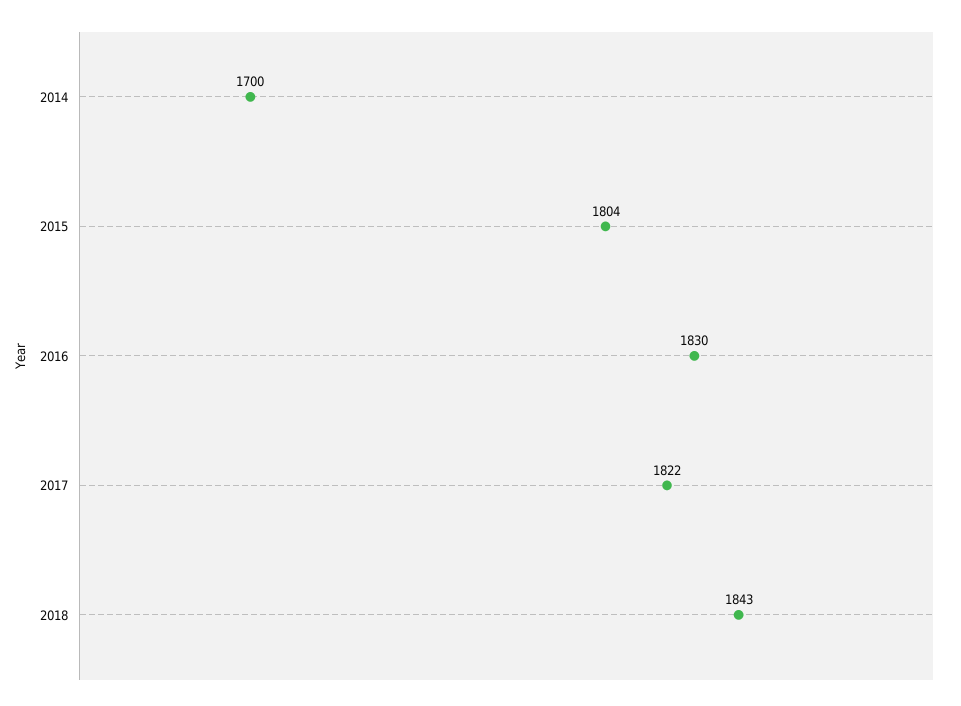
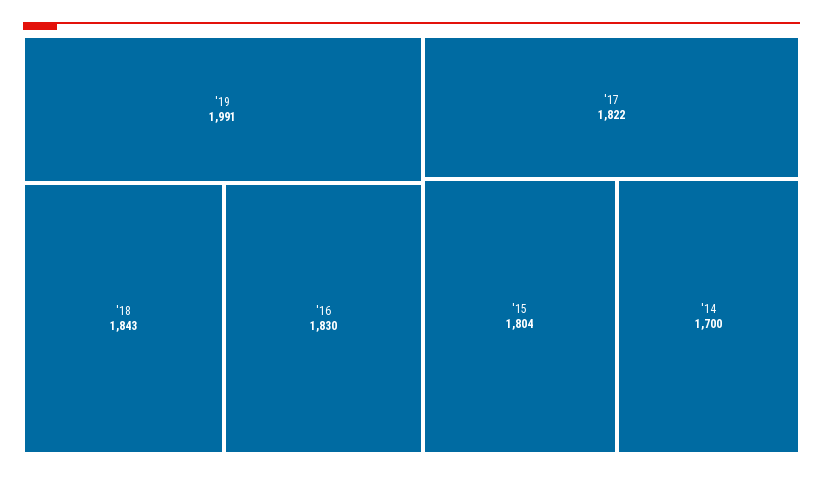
'19: none -> 1991

